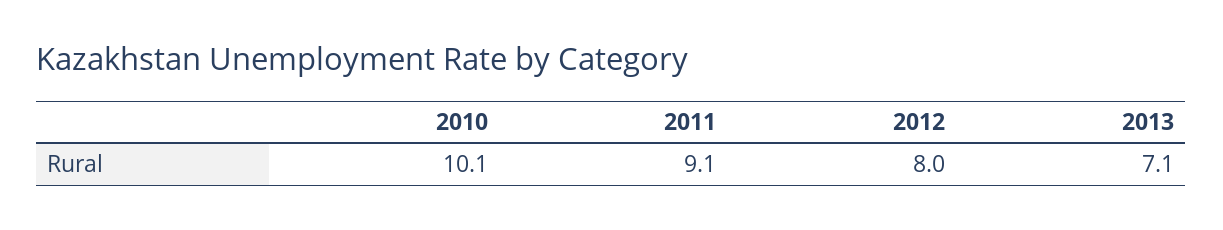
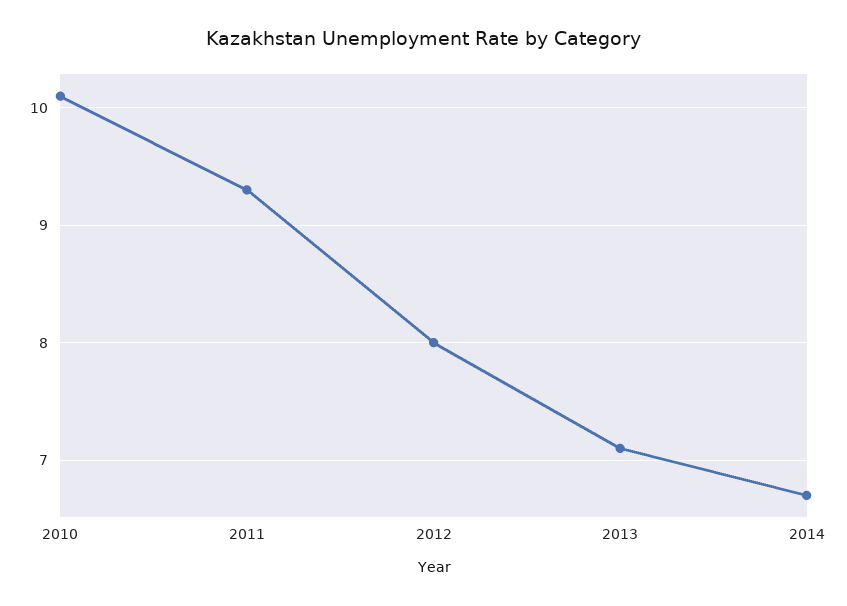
2011: 9.1 -> 9.3
2014: none -> 6.7

